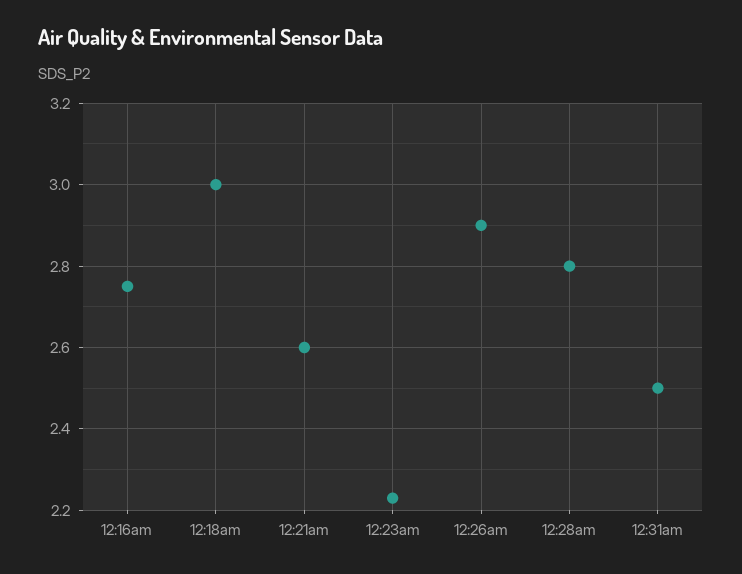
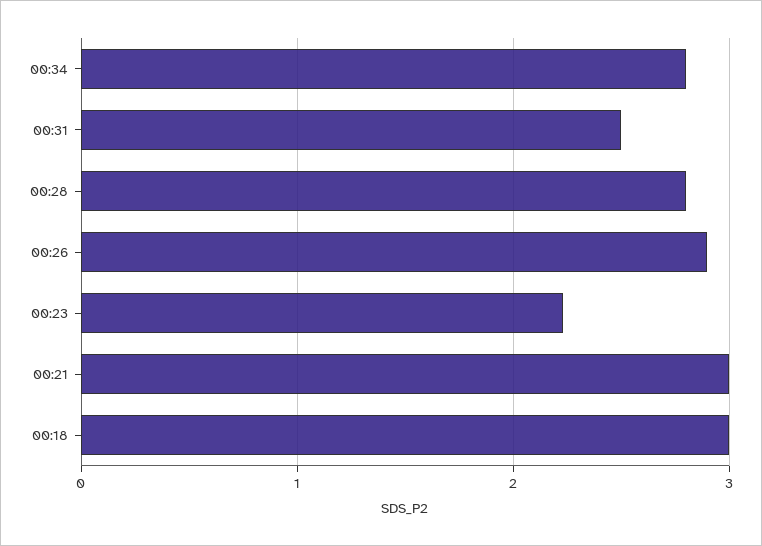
12:16am: 2.75 -> none
12:21am: 2.6 -> 3
00:34: none -> 2.8

